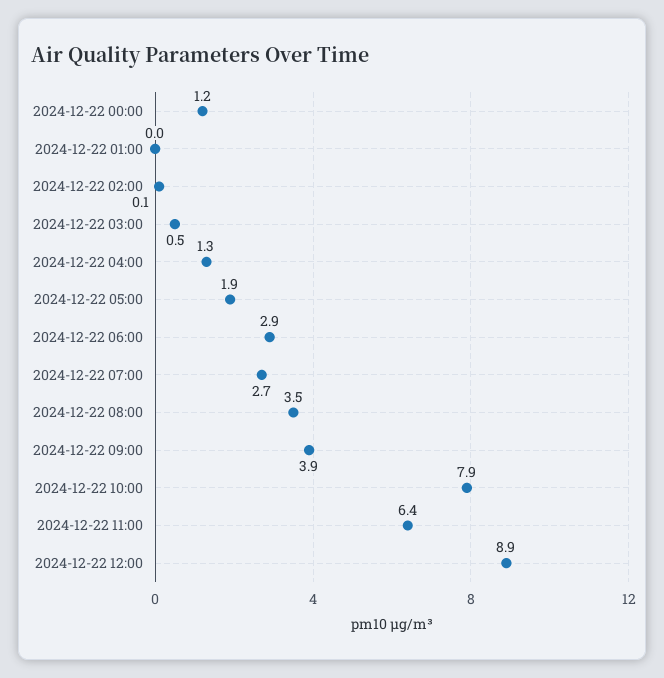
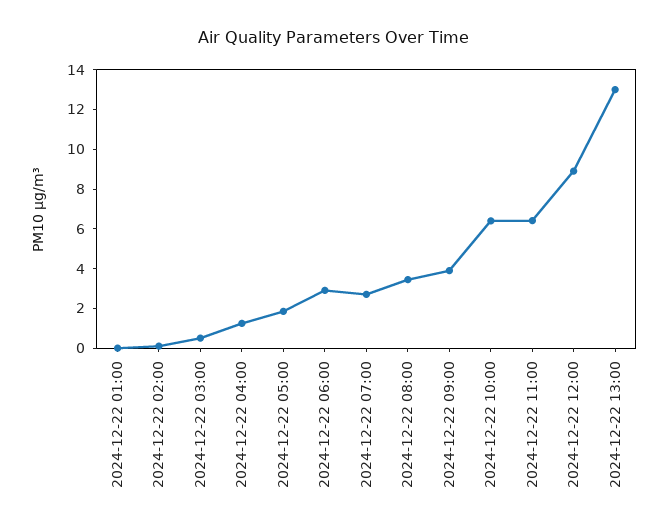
2024-12-22 00:00: 1.2 -> none
2024-12-22 10:00: 7.9 -> 6.5
2024-12-22 13:00: none -> 13

